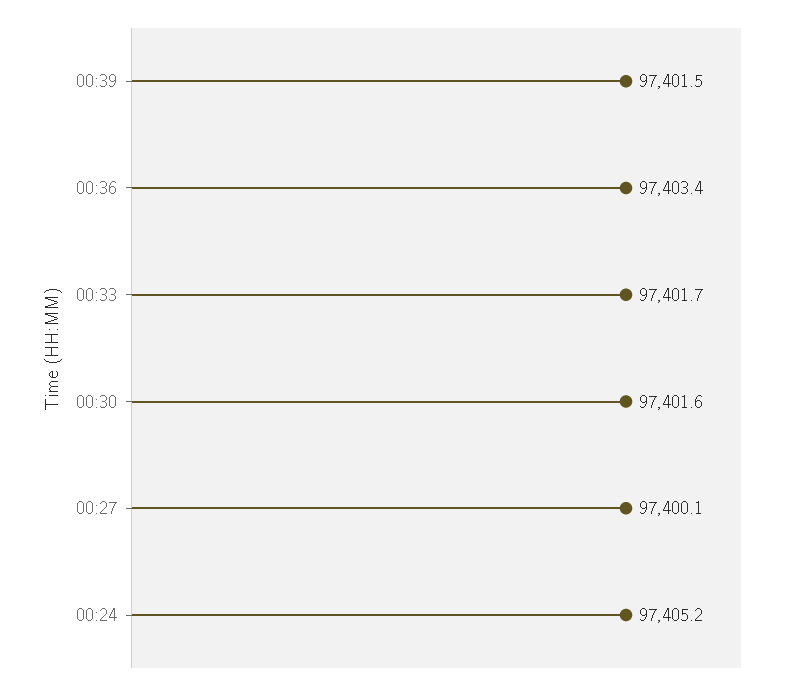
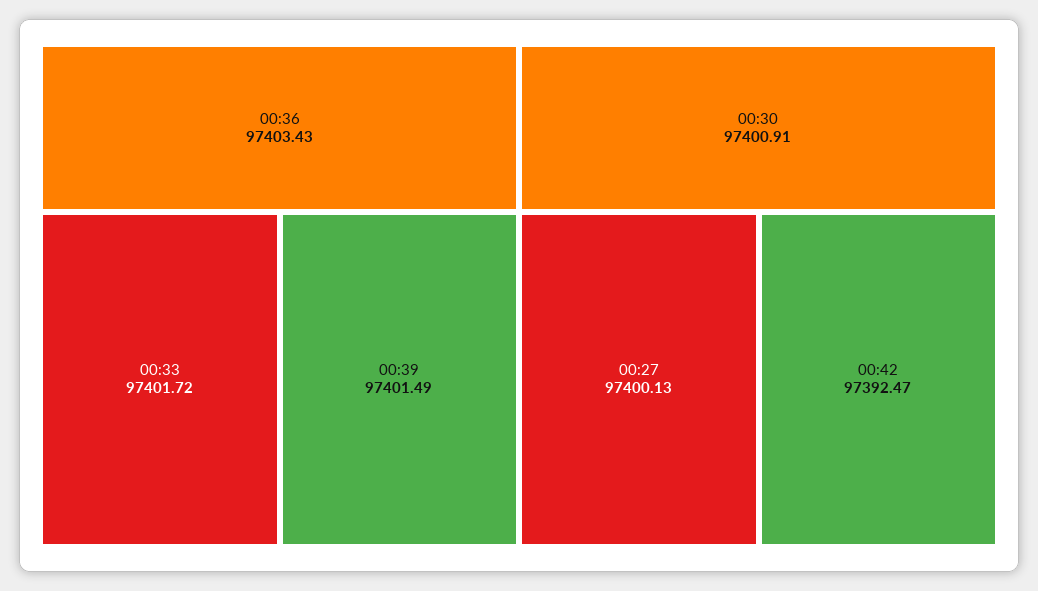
00:30: 97401.6 -> 97400.91
00:24: 97405.2 -> none
00:42: none -> 97392.47

